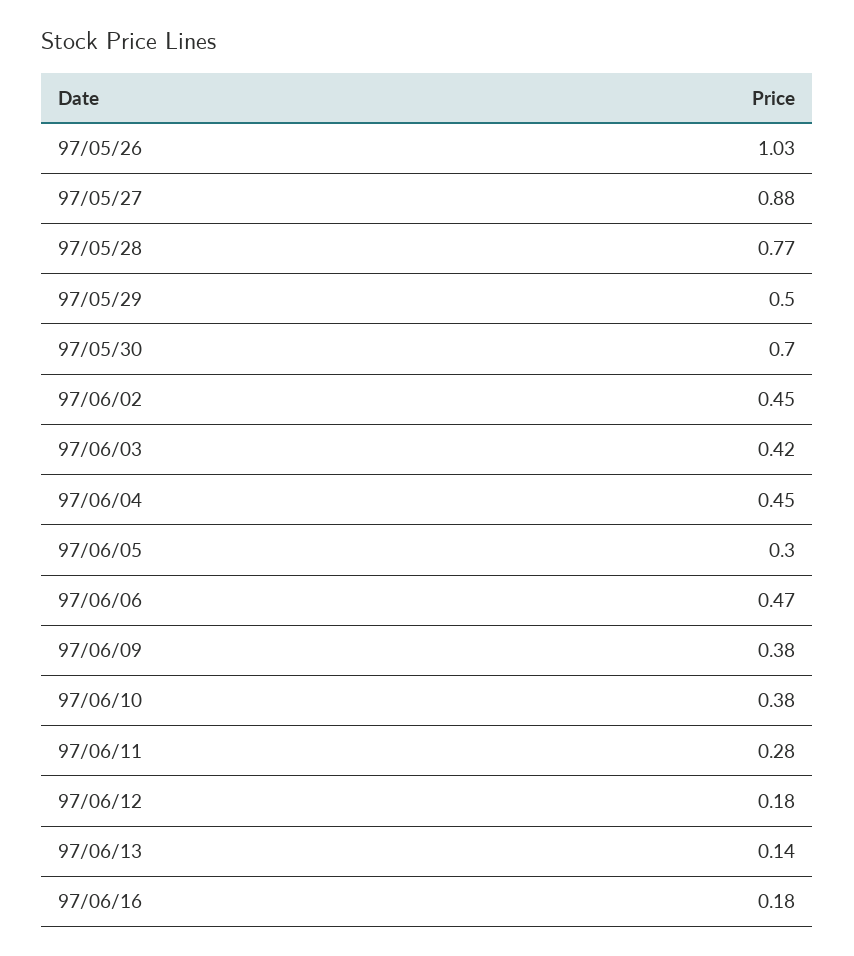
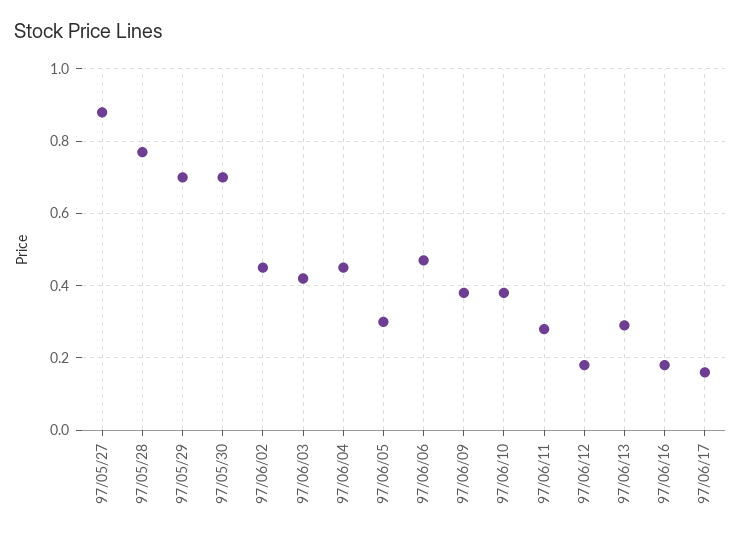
97/05/26: 1.03 -> none
97/05/29: 0.5 -> 0.7
97/06/13: 0.14 -> 0.3
97/06/17: none -> 0.15

